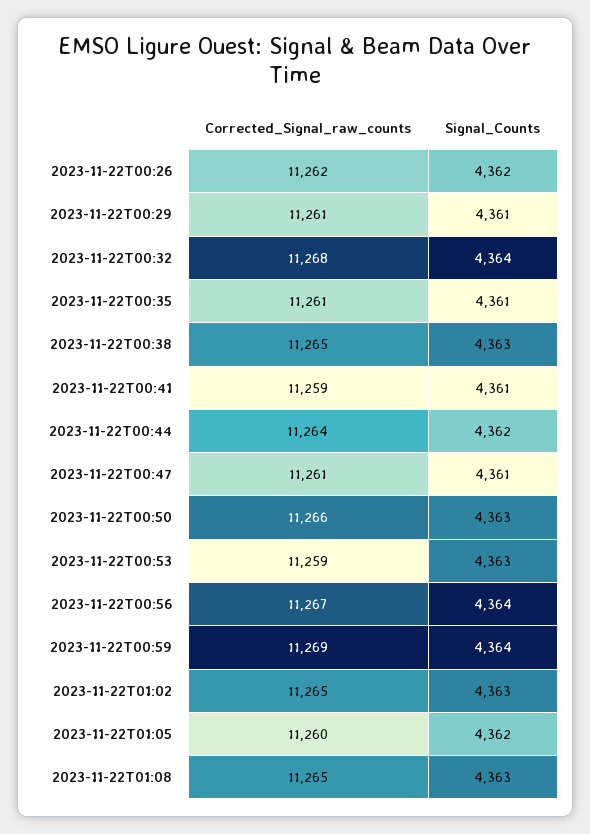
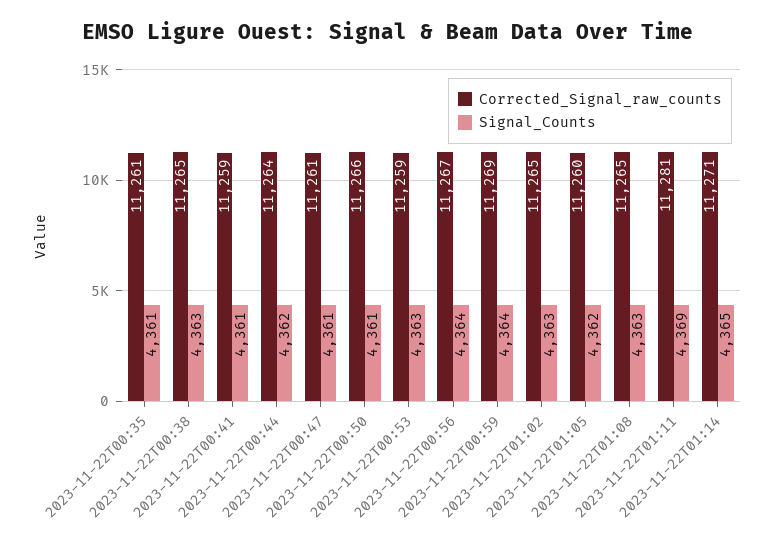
Corrected_Signal_raw_counts, 2023-11-22T00:26: 11262 -> none
Signal_Counts, 2023-11-22T00:26: 4362 -> none
Corrected_Signal_raw_counts, 2023-11-22T00:29: 11261 -> none
Signal_Counts, 2023-11-22T00:29: 4361 -> none
Corrected_Signal_raw_counts, 2023-11-22T00:32: 11268 -> none
Signal_Counts, 2023-11-22T00:32: 4364 -> none
Signal_Counts, 2023-11-22T00:50: 4363 -> 4361
Corrected_Signal_raw_counts, 2023-11-22T01:11: none -> 11281
Signal_Counts, 2023-11-22T01:11: none -> 4369
Corrected_Signal_raw_counts, 2023-11-22T01:14: none -> 11271
Signal_Counts, 2023-11-22T01:14: none -> 4365

